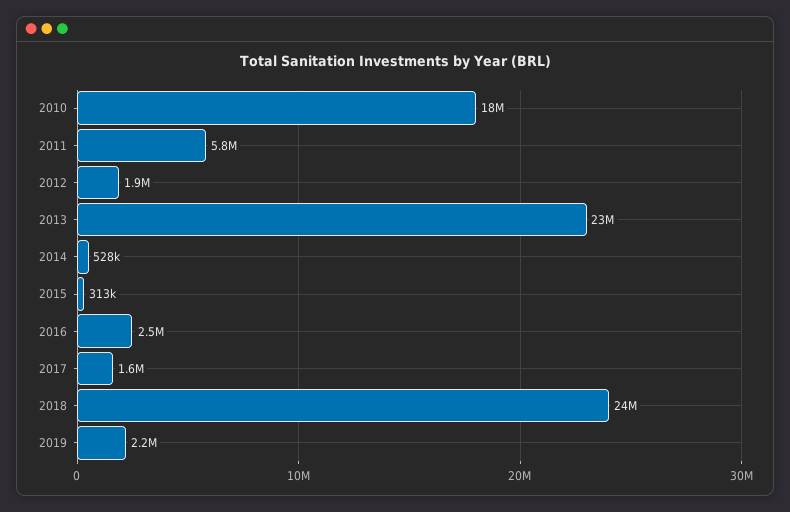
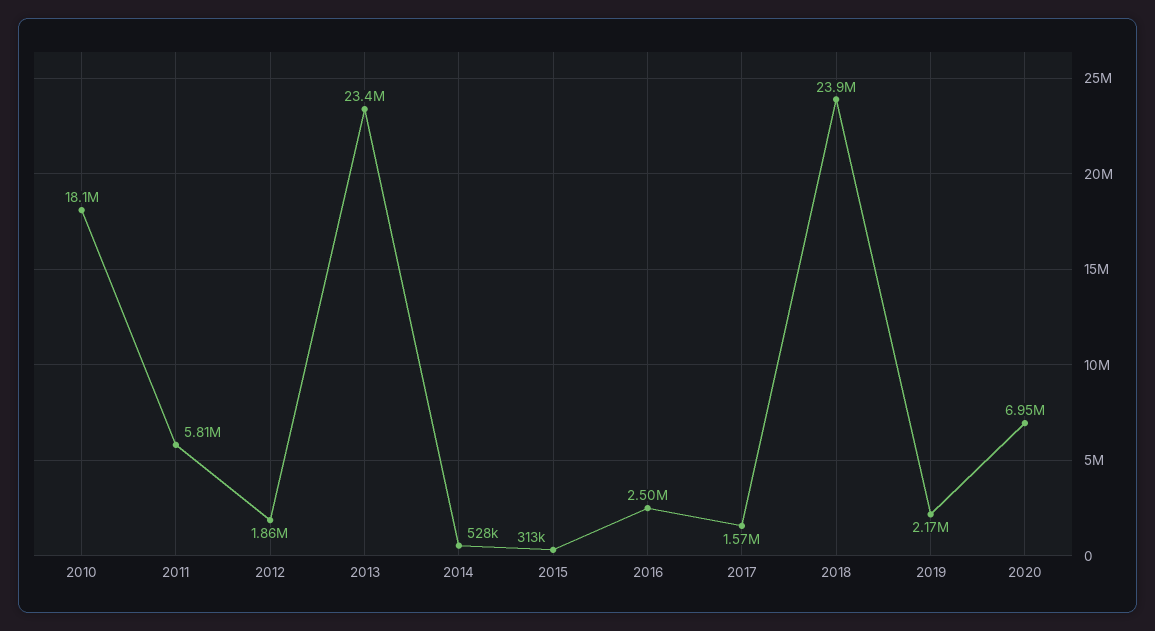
2020: none -> 6950000

